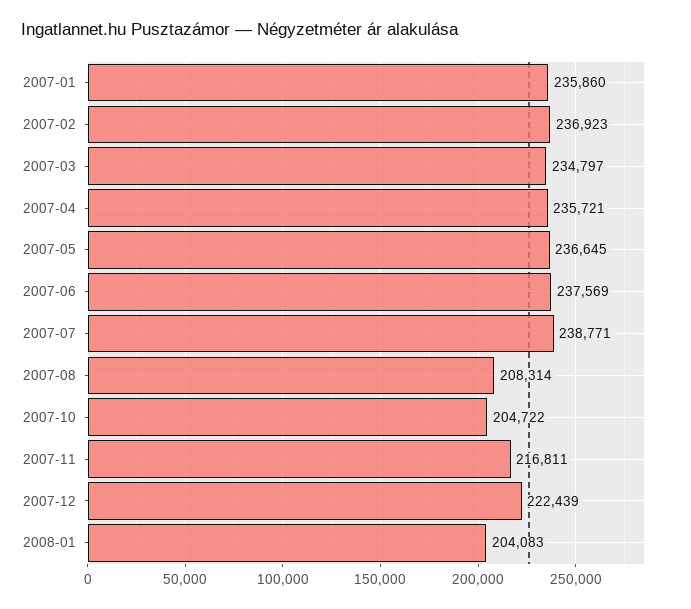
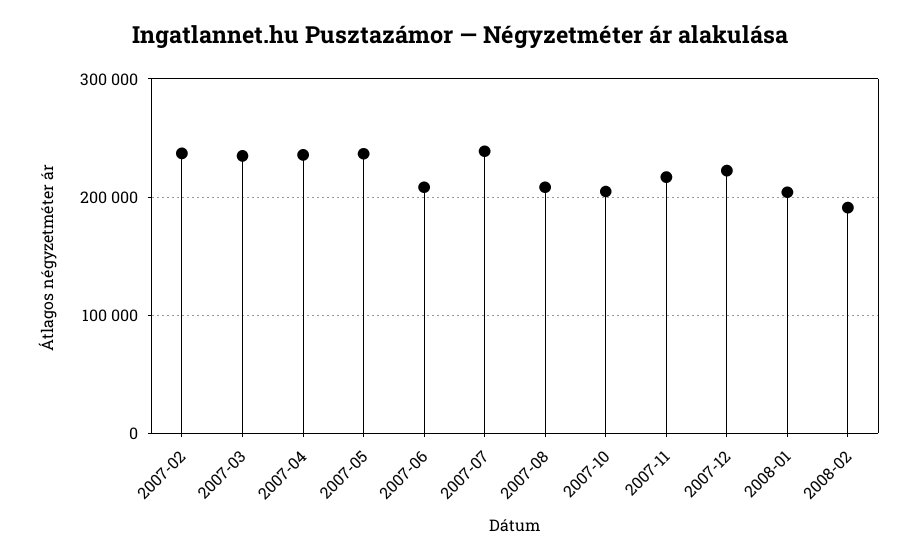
2007-01: 235860 -> none
2007-06: 237569 -> 210000
2008-02: none -> 190000

